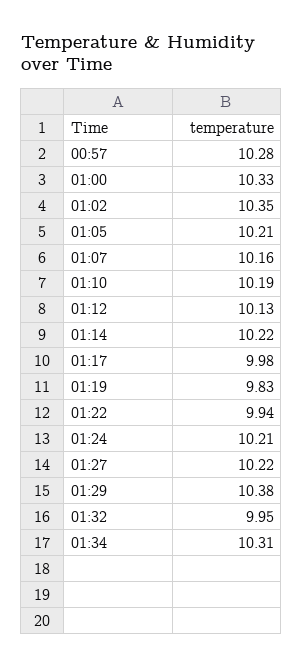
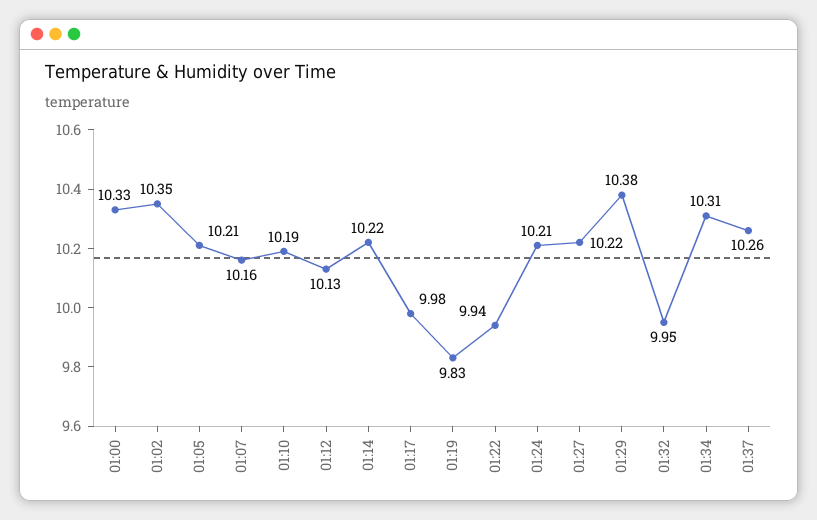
00:57: 10.28 -> none
01:37: none -> 10.26

